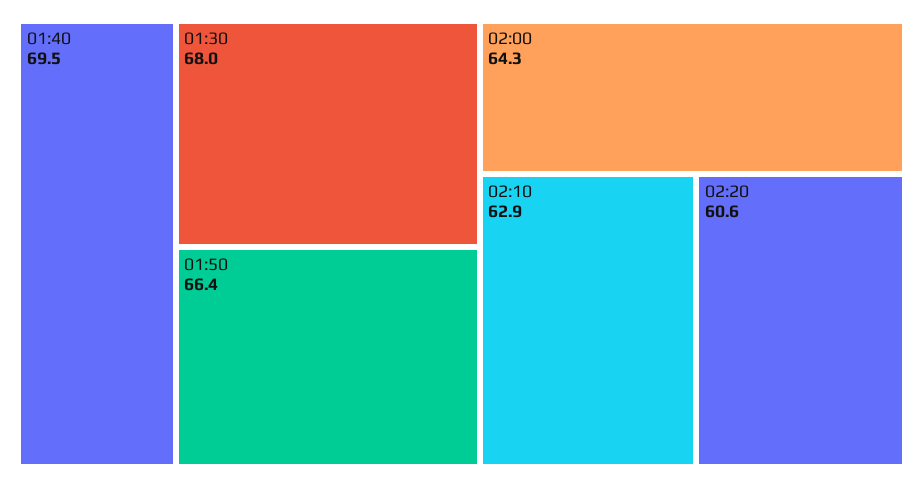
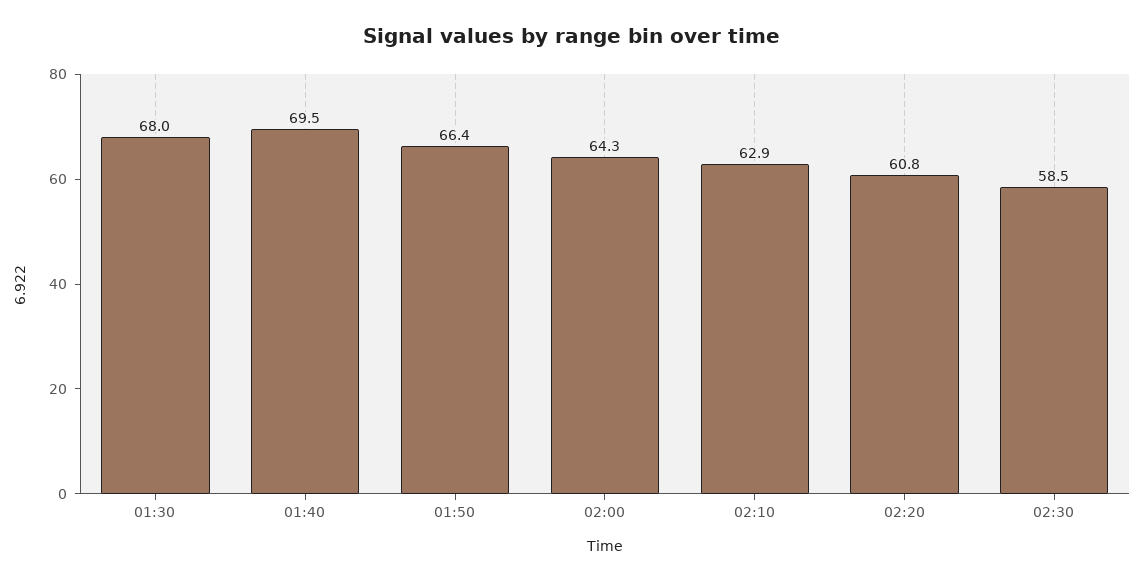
02:20: 60.6 -> 60.8
02:30: none -> 58.5

